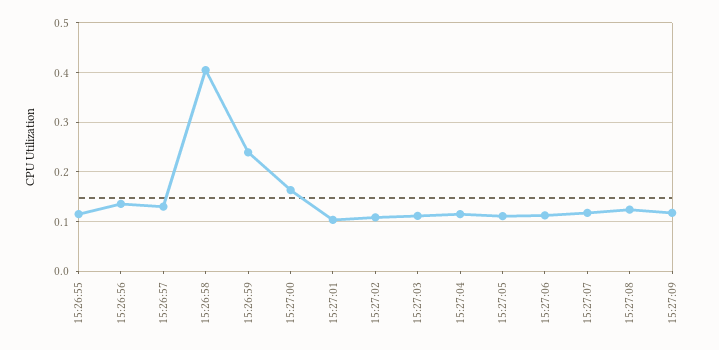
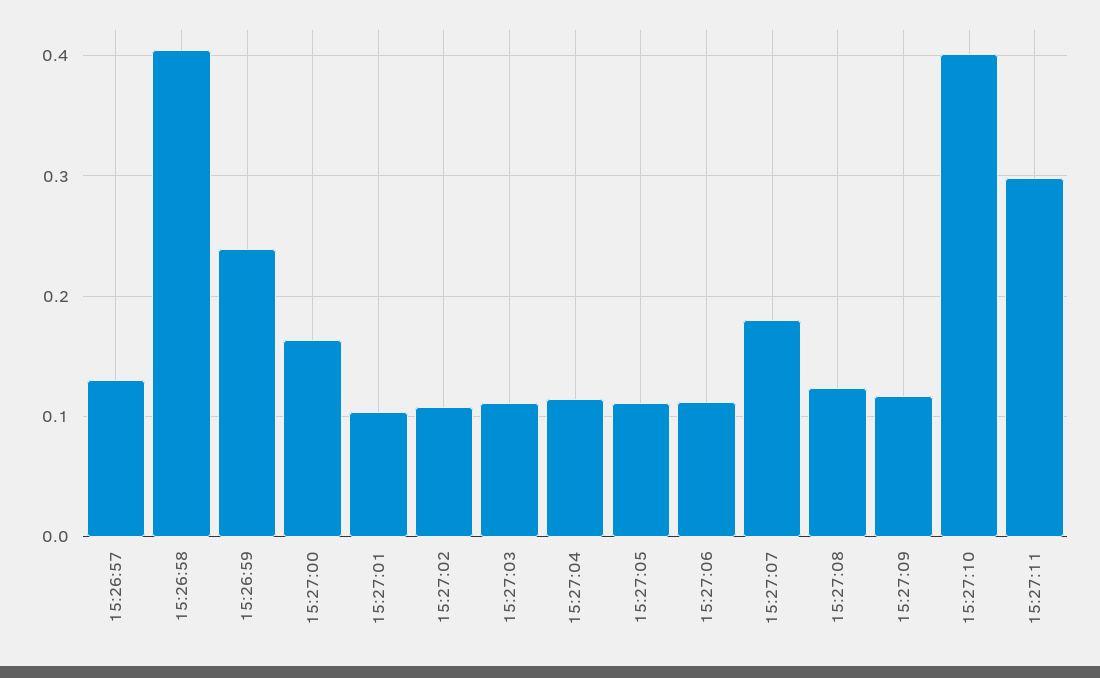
15:26:55: 0.12 -> none
15:26:56: 0.14 -> none
15:27:07: 0.12 -> 0.18
15:27:10: none -> 0.4
15:27:11: none -> 0.3

